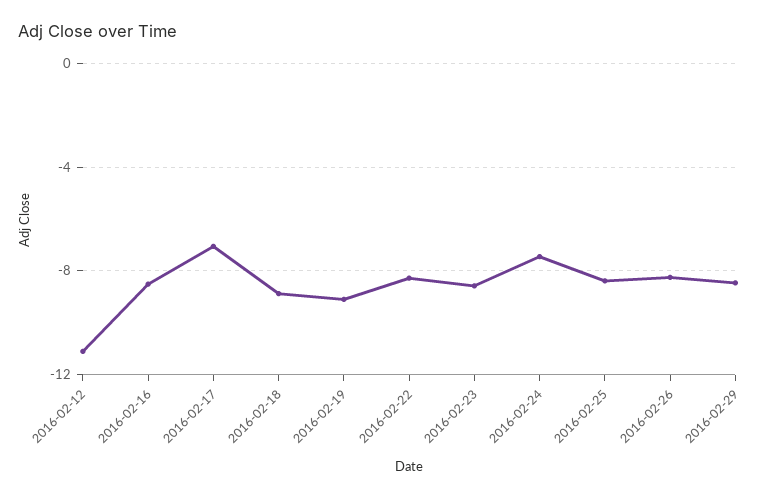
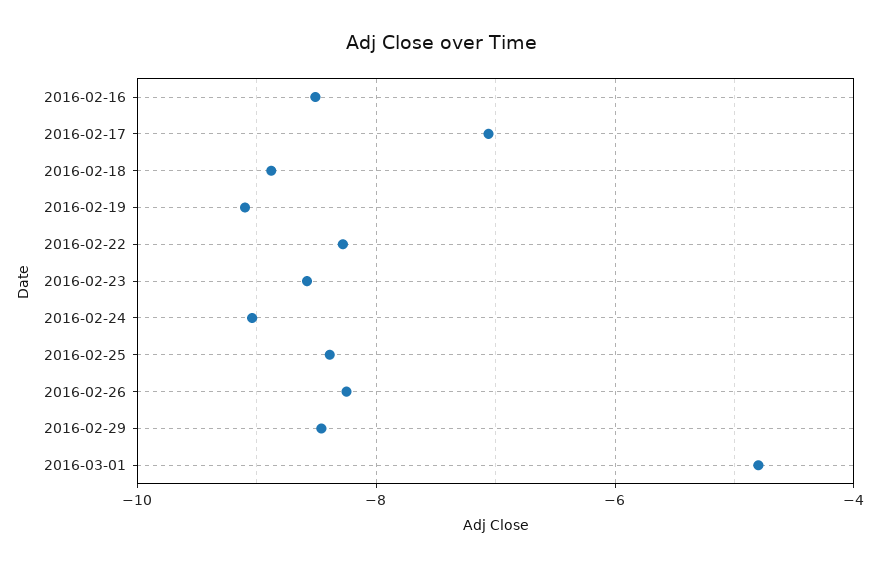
2016-02-12: -11 -> none
2016-02-24: -7.5 -> -9
2016-03-01: none -> -4.8

